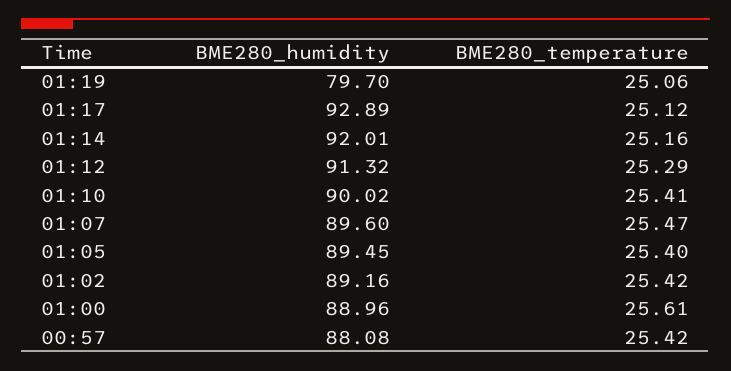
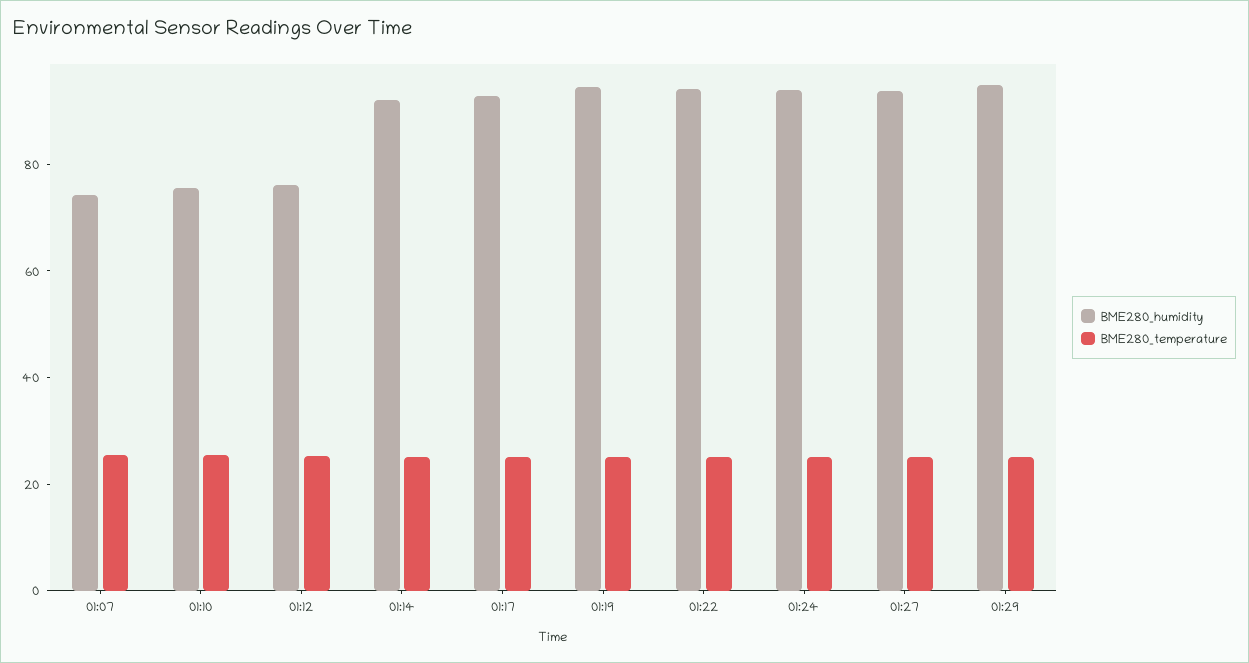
BME280_humidity, 01:19: 79.7 -> 95
BME280_humidity, 01:12: 91.32 -> 75
BME280_humidity, 01:10: 90.02 -> 75
BME280_humidity, 01:07: 89.6 -> 75
BME280_humidity, 01:05: 89.45 -> none
BME280_temperature, 01:05: 25.4 -> none
BME280_humidity, 01:02: 89.16 -> none
BME280_temperature, 01:02: 25.42 -> none
BME280_humidity, 01:00: 88.96 -> none
BME280_temperature, 01:00: 25.61 -> none
BME280_humidity, 00:57: 88.08 -> none
BME280_temperature, 00:57: 25.42 -> none
BME280_humidity, 01:22: none -> 95
BME280_temperature, 01:22: none -> 25
BME280_humidity, 01:24: none -> 95
BME280_temperature, 01:24: none -> 25
BME280_humidity, 01:27: none -> 95
BME280_temperature, 01:27: none -> 25
BME280_humidity, 01:29: none -> 95
BME280_temperature, 01:29: none -> 25

